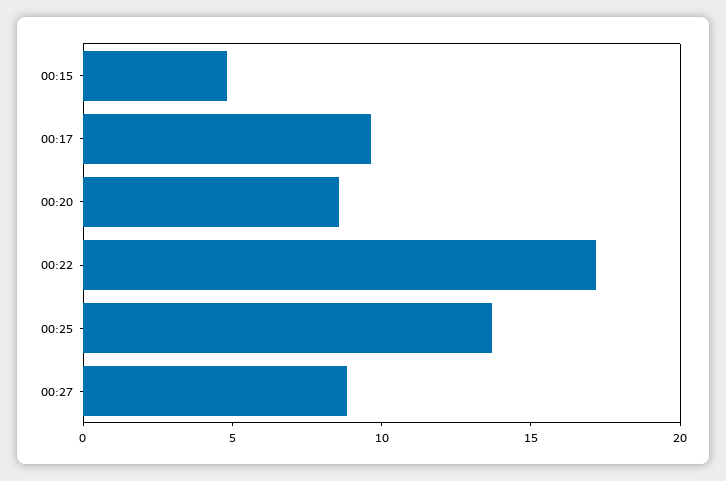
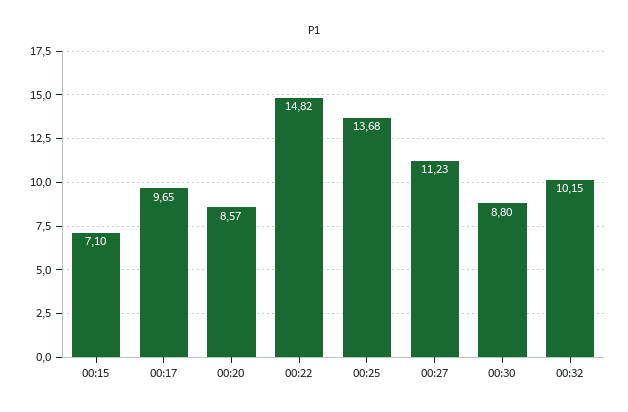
00:15: 5 -> 7.1
00:22: 17 -> 14.82
00:27: 9 -> 11.23
00:30: none -> 8.8
00:32: none -> 10.15

